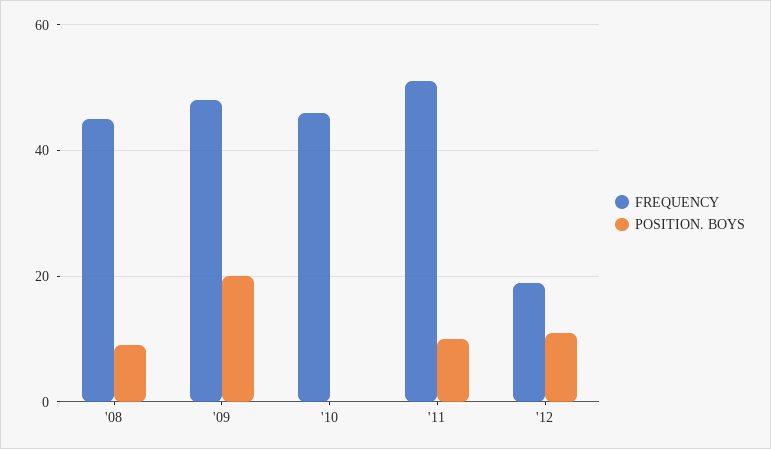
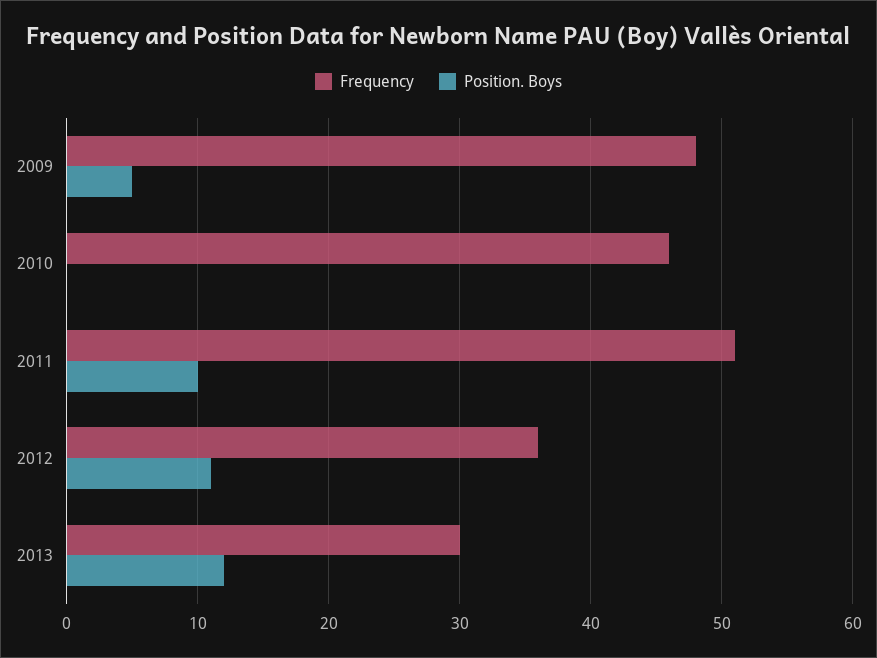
FREQUENCY, '08: 45 -> none
POSITION. BOYS, '08: 10 -> none
POSITION. BOYS, '09: 20 -> 5
FREQUENCY, '12: 20 -> 36
FREQUENCY, 2013: none -> 30
POSITION. BOYS, 2013: none -> 12

